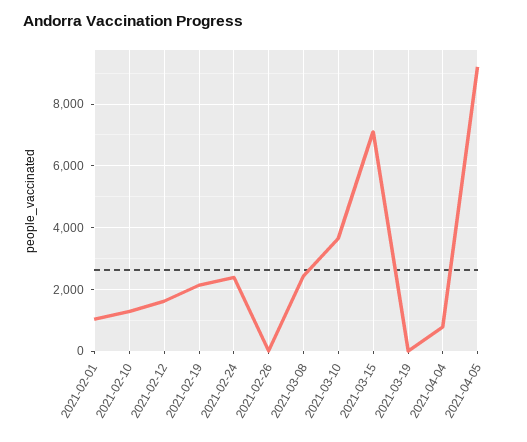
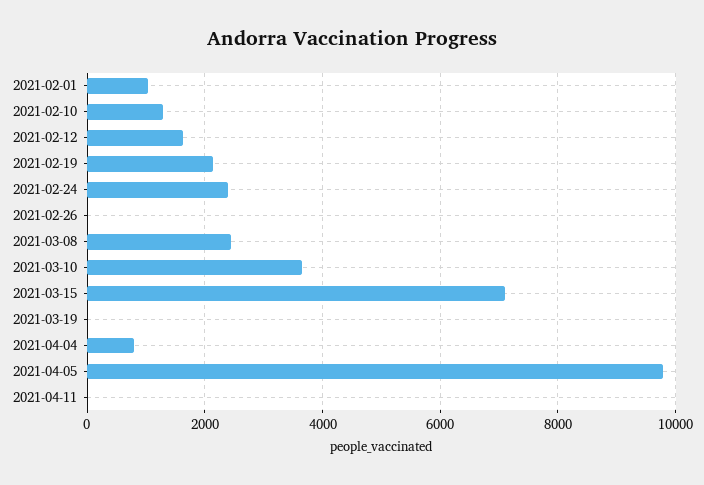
2021-04-05: 9200 -> 9800
2021-04-11: none -> 0

